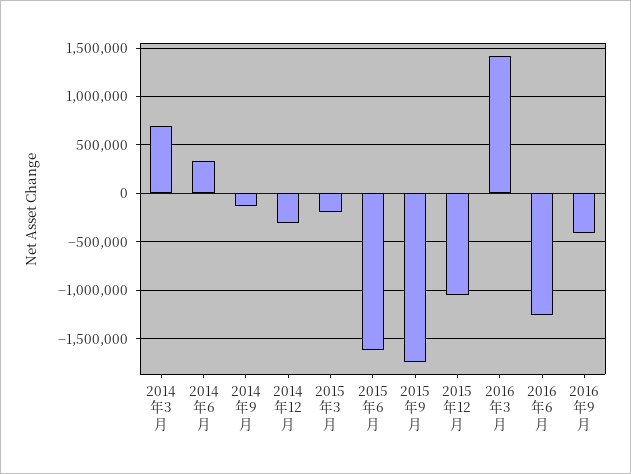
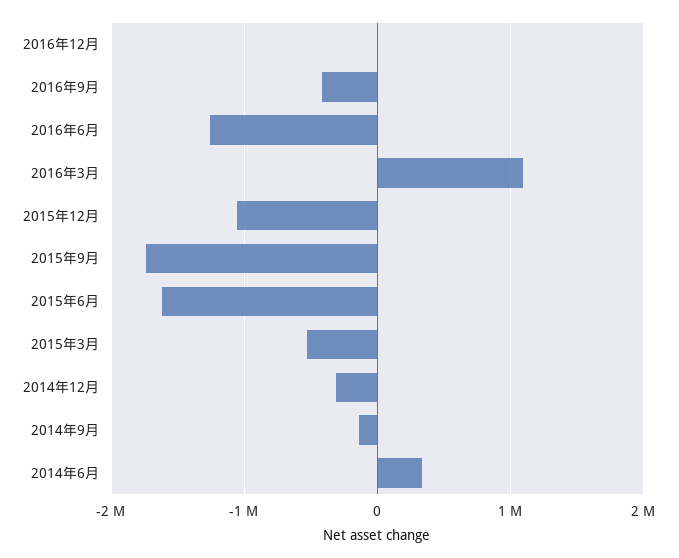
2014年3月: 700000 -> none
2015年3月: -200000 -> -500000
2016年3月: 1400000 -> 1100000
2016年12月: none -> 0

